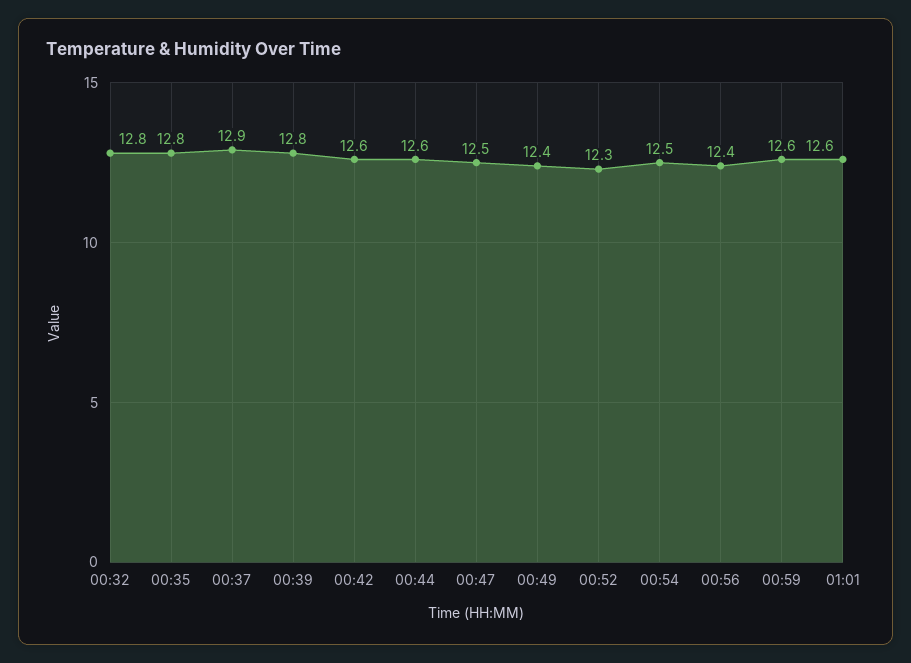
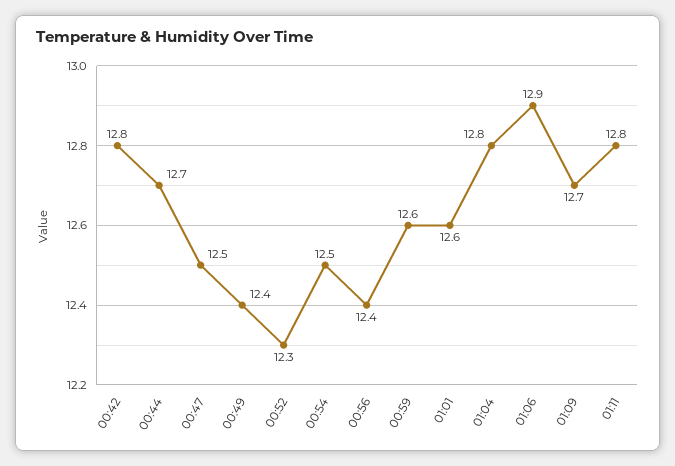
00:32: 12.8 -> none
00:35: 12.8 -> none
00:37: 12.9 -> none
00:39: 12.8 -> none
00:42: 12.6 -> 12.8
00:44: 12.6 -> 12.7
01:04: none -> 12.8
01:06: none -> 12.9
01:09: none -> 12.7
01:11: none -> 12.8

